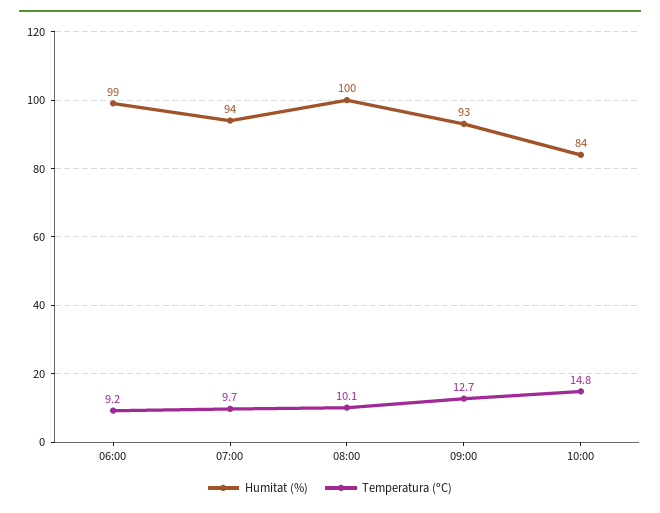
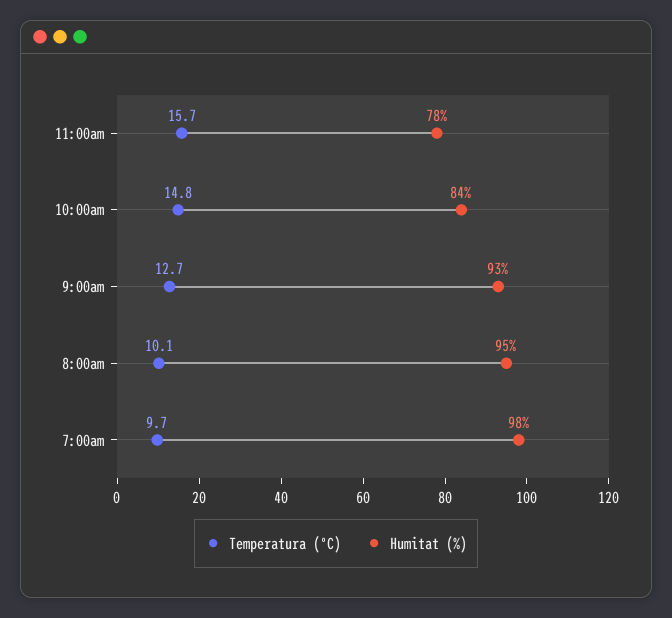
Humitat (%), 06:00: 99 -> none
Temperatura (ºC), 06:00: 9.2 -> none
Humitat (%), 07:00: 94 -> 98
Humitat (%), 08:00: 100 -> 95
Temperatura (ºC), 11:00am: none -> 15.7
Humitat (%), 11:00am: none -> 78

